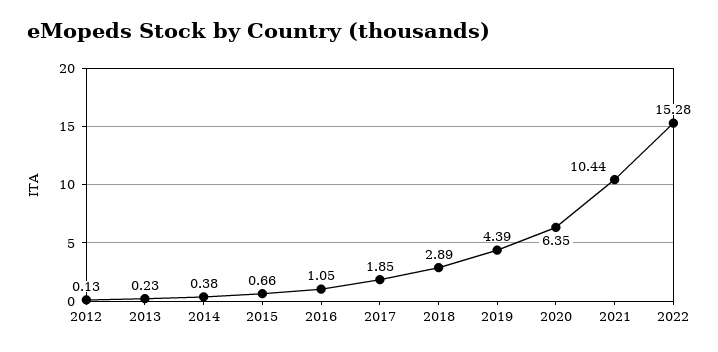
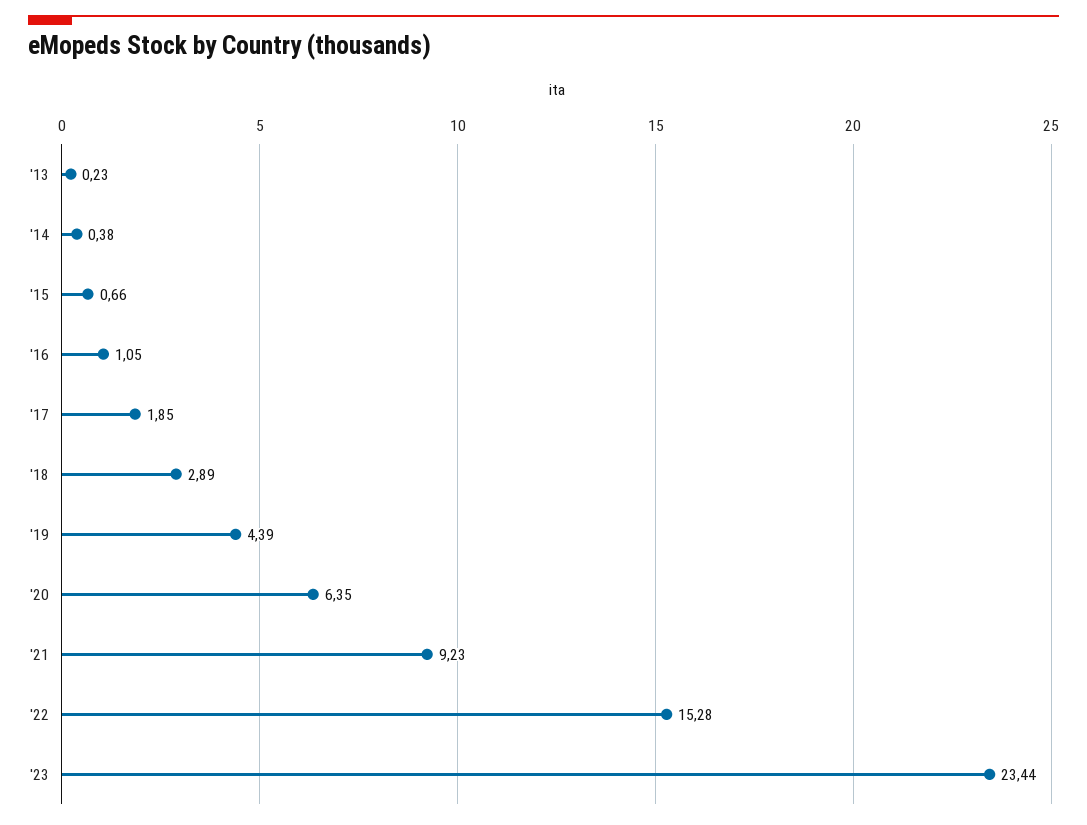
2012: 0.13 -> none
2021: 10.44 -> 9.23
'23: none -> 23.44

